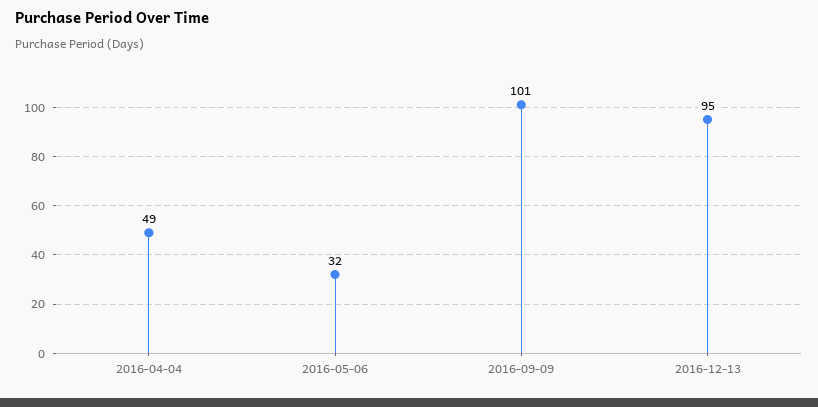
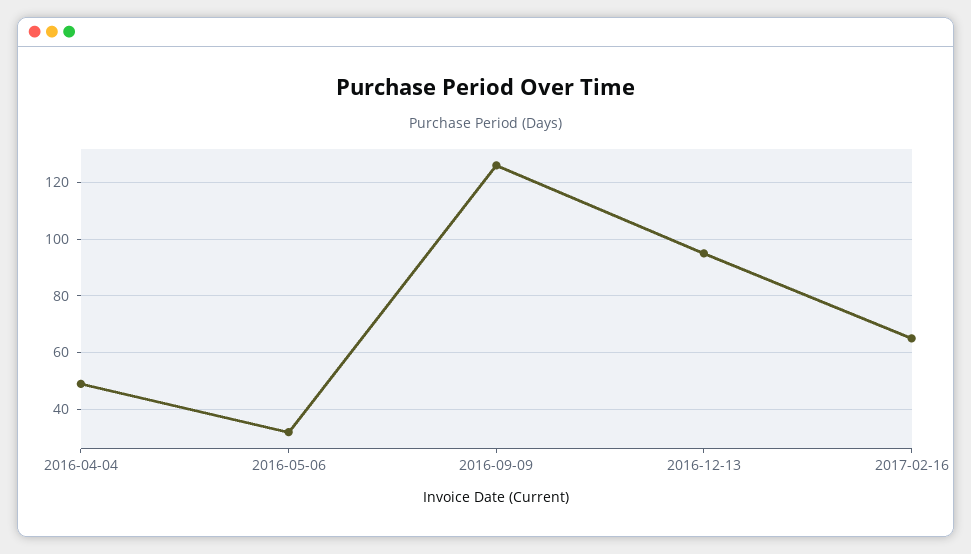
2016-09-09: 101 -> 125
2017-02-16: none -> 65

